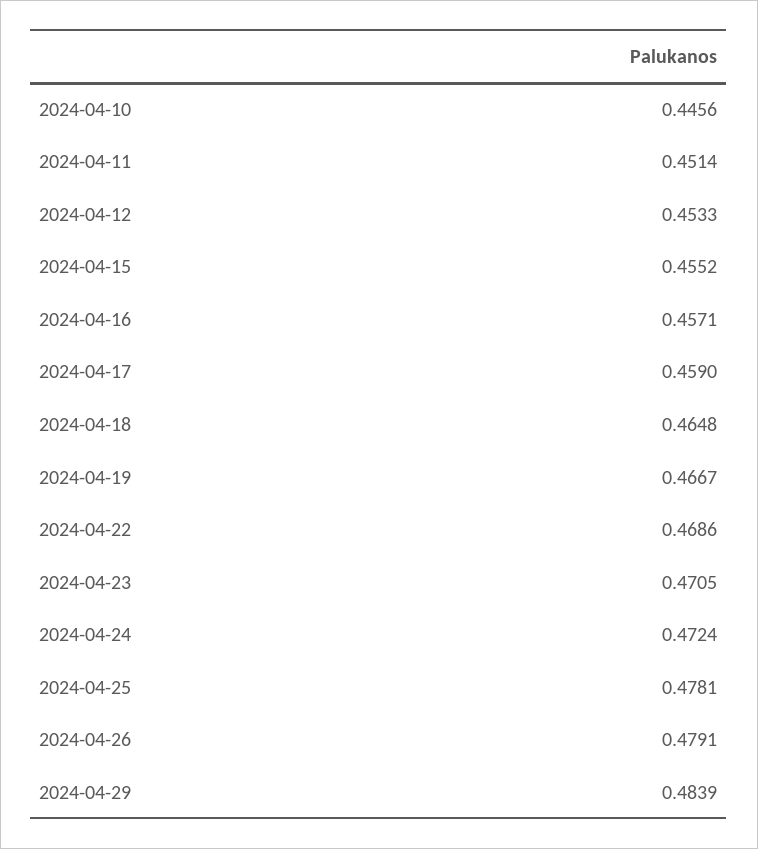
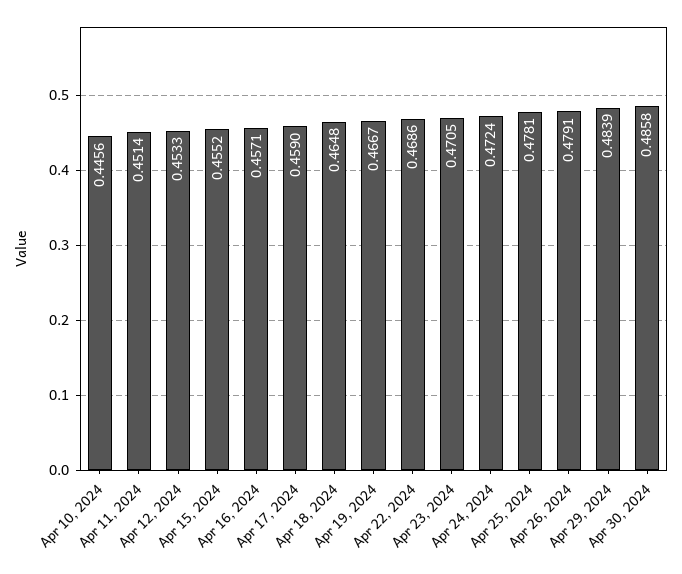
Apr 30, 2024: none -> 0.4858

